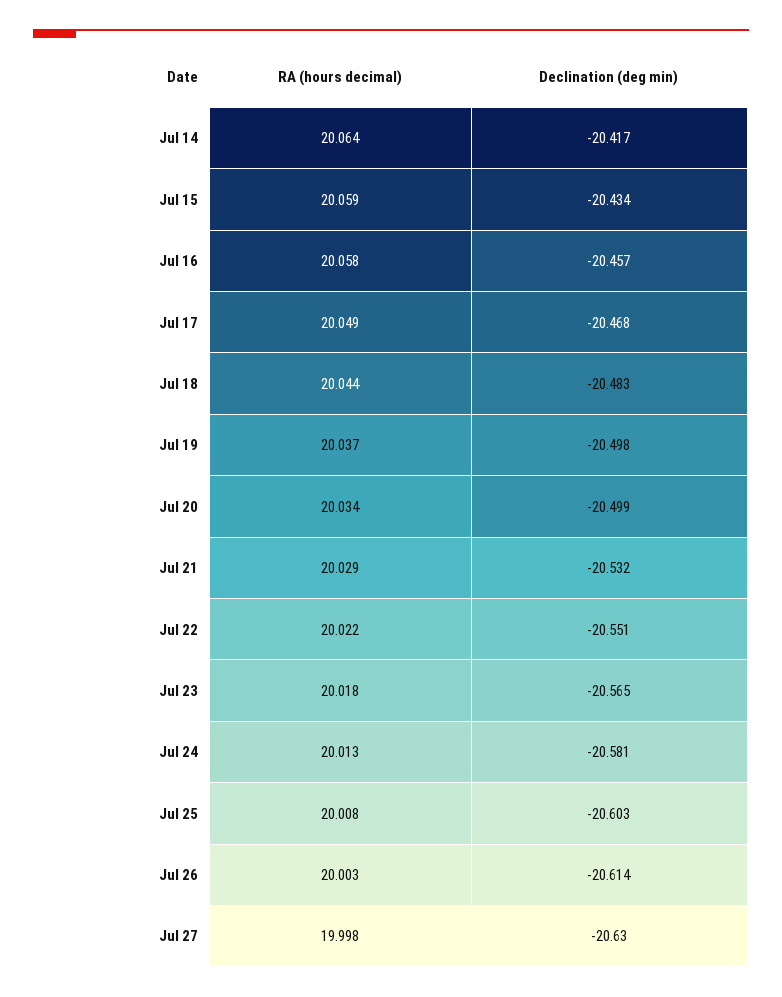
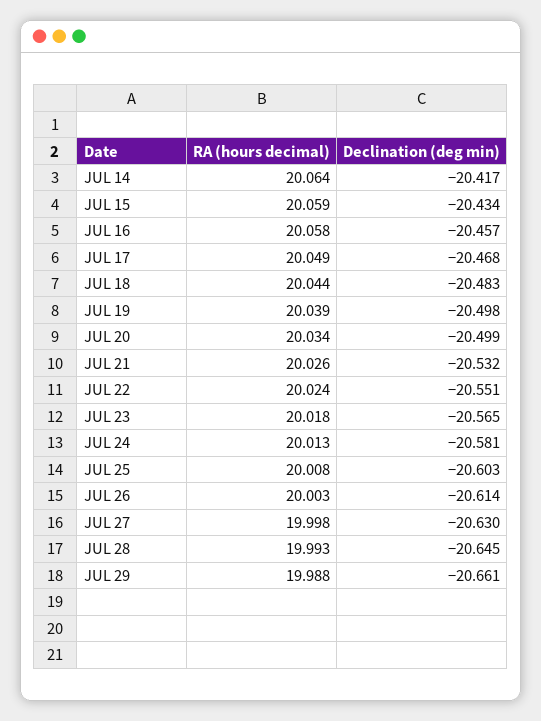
RA (hours decimal), Jul 19: 20.037 -> 20.039
RA (hours decimal), Jul 21: 20.029 -> 20.026
RA (hours decimal), Jul 22: 20.022 -> 20.024
RA (hours decimal), JUL 28: none -> 19.993
Declination (deg min), JUL 28: none -> -20.645
RA (hours decimal), JUL 29: none -> 19.988
Declination (deg min), JUL 29: none -> -20.661

